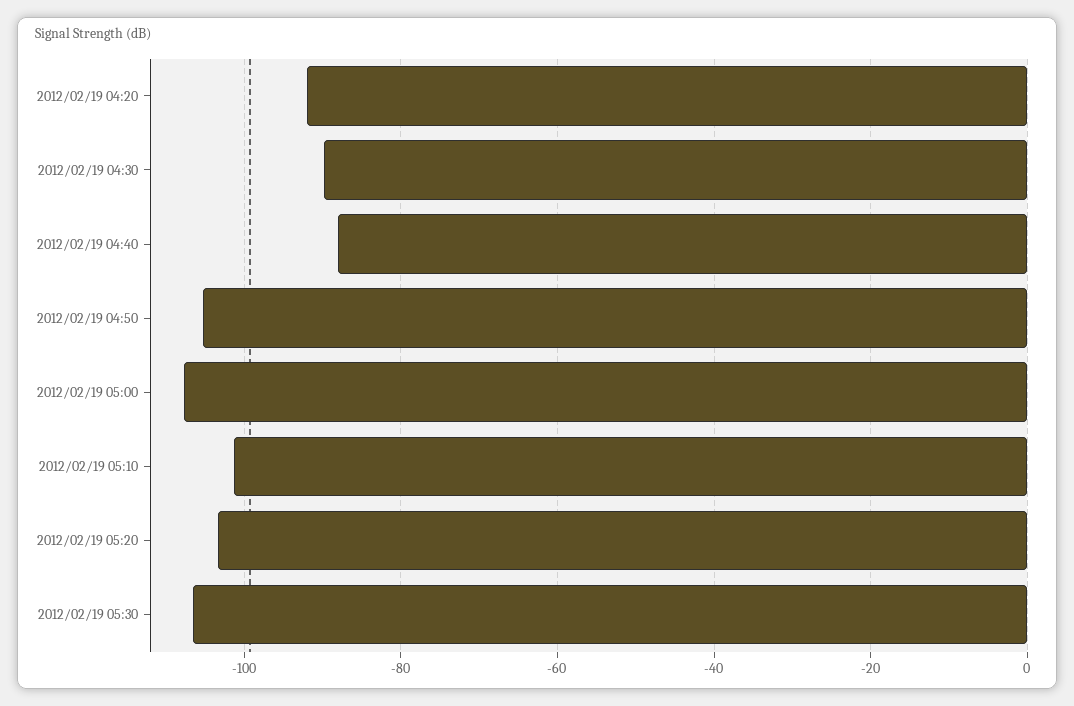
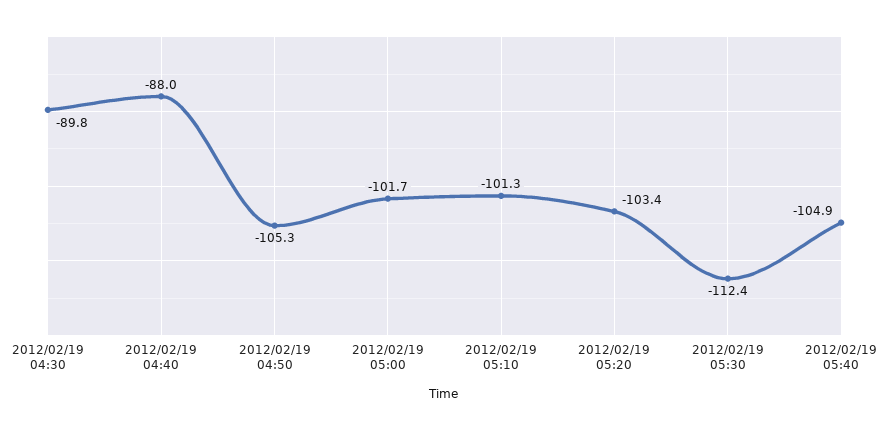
2012/02/19 04:20: -92 -> none
2012/02/19 05:00: -108 -> -101.7
2012/02/19 05:30: -106 -> -112.4
2012/02/19 05:40: none -> -104.9

